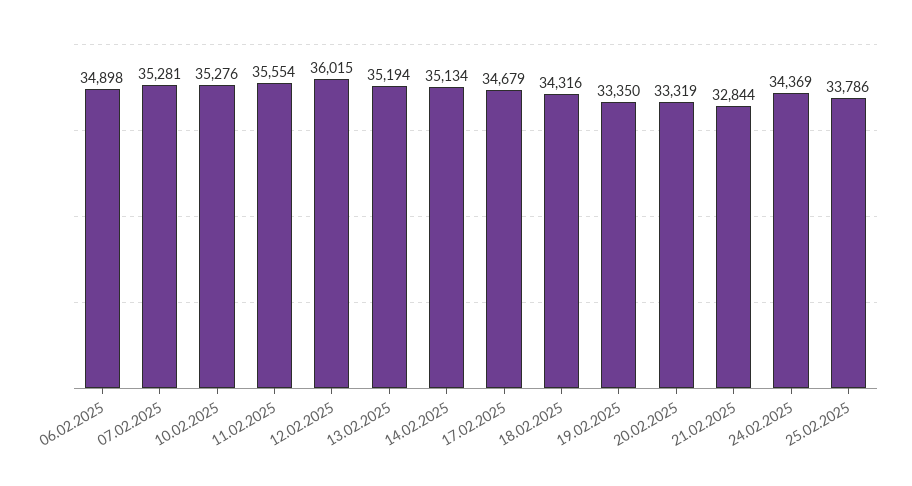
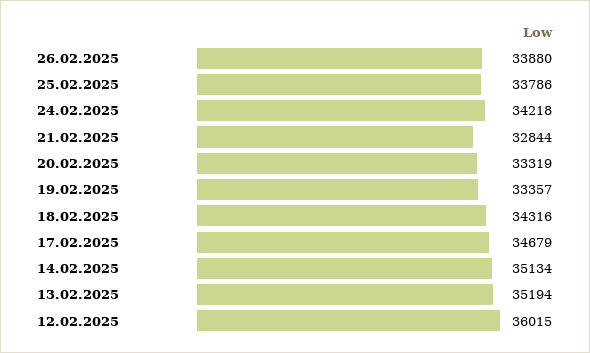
06.02.2025: 34898 -> none
07.02.2025: 35281 -> none
10.02.2025: 35276 -> none
11.02.2025: 35554 -> none
19.02.2025: 33350 -> 33357
24.02.2025: 34369 -> 34218
26.02.2025: none -> 33880

